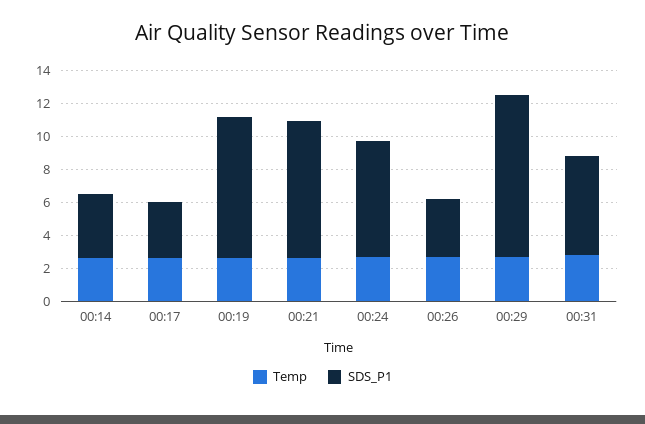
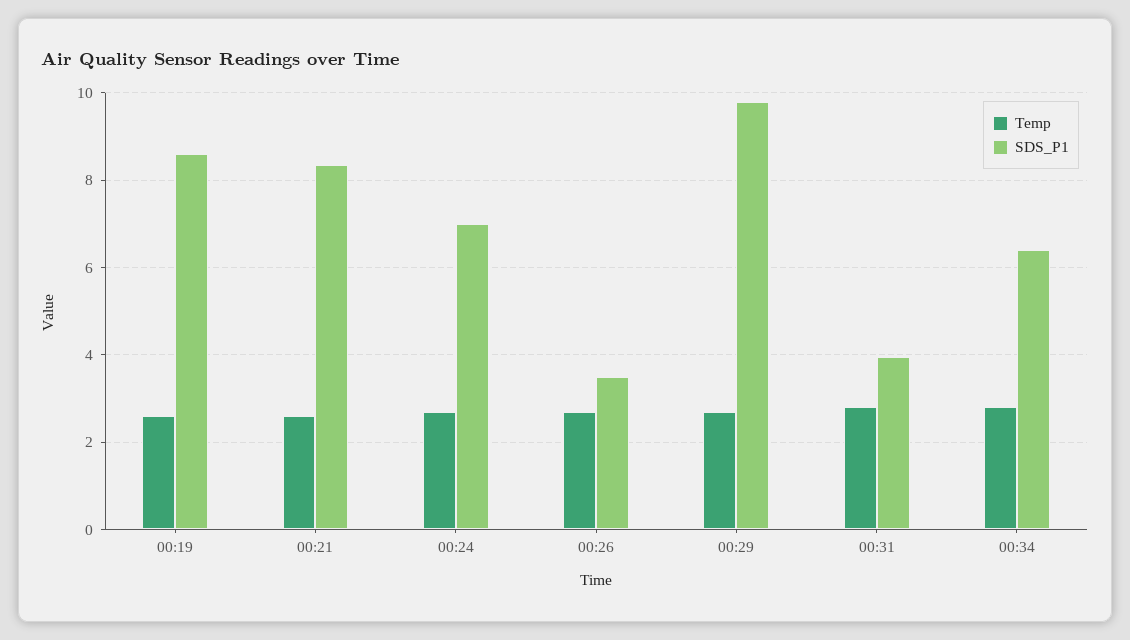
Temp, 00:14: 2.5 -> none
SDS_P1, 00:14: 4 -> none
Temp, 00:17: 2.5 -> none
SDS_P1, 00:17: 3.5 -> none
SDS_P1, 00:31: 6 -> 4
Temp, 00:34: none -> 2.8
SDS_P1, 00:34: none -> 6.4

